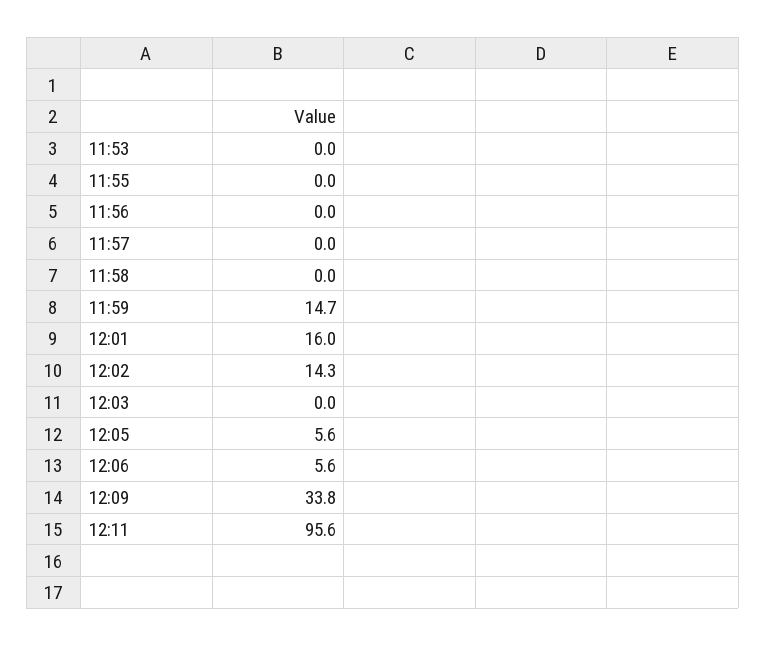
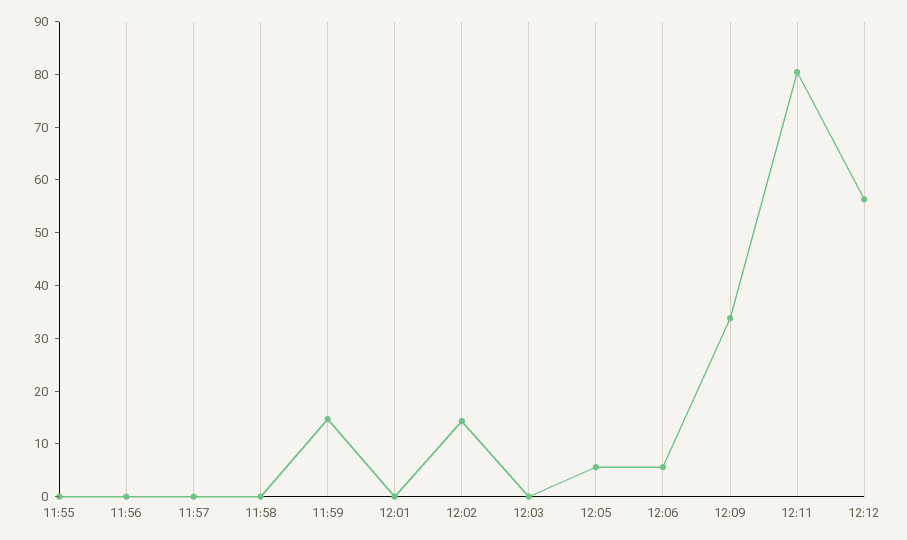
11:53: 0 -> none
12:01: 16 -> 0
12:11: 95.6 -> 80
12:12: none -> 56

